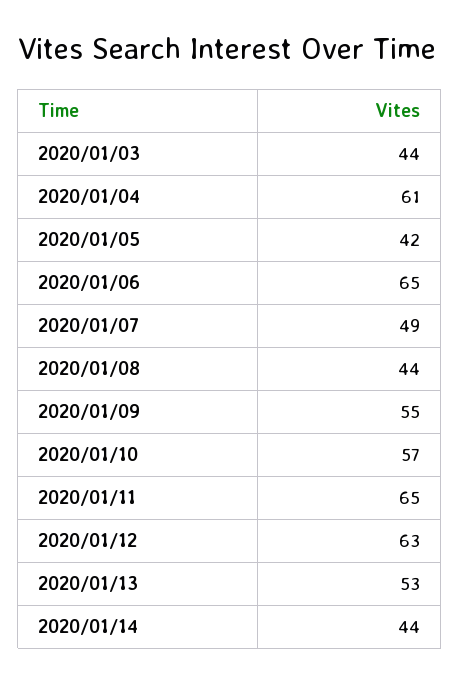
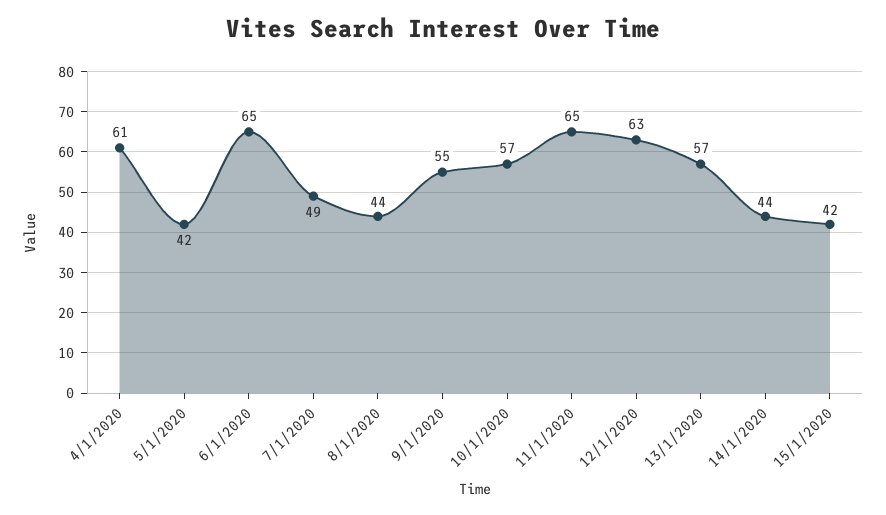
2020/01/03: 44 -> none
2020/01/13: 53 -> 57
15/1/2020: none -> 42

